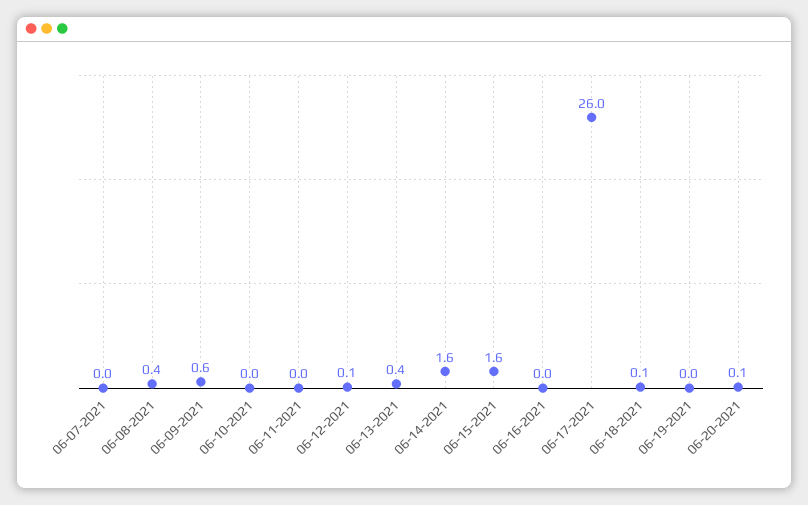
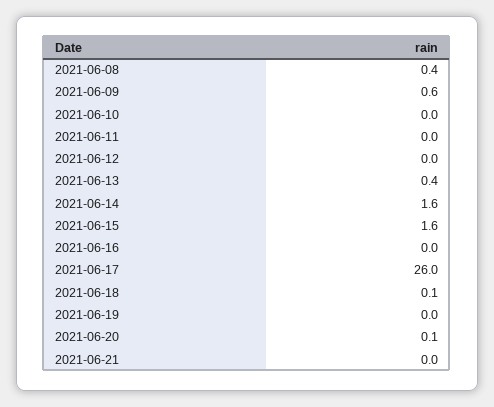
06-07-2021: 0 -> none
06-12-2021: 0.1 -> 0
2021-06-21: none -> 0

